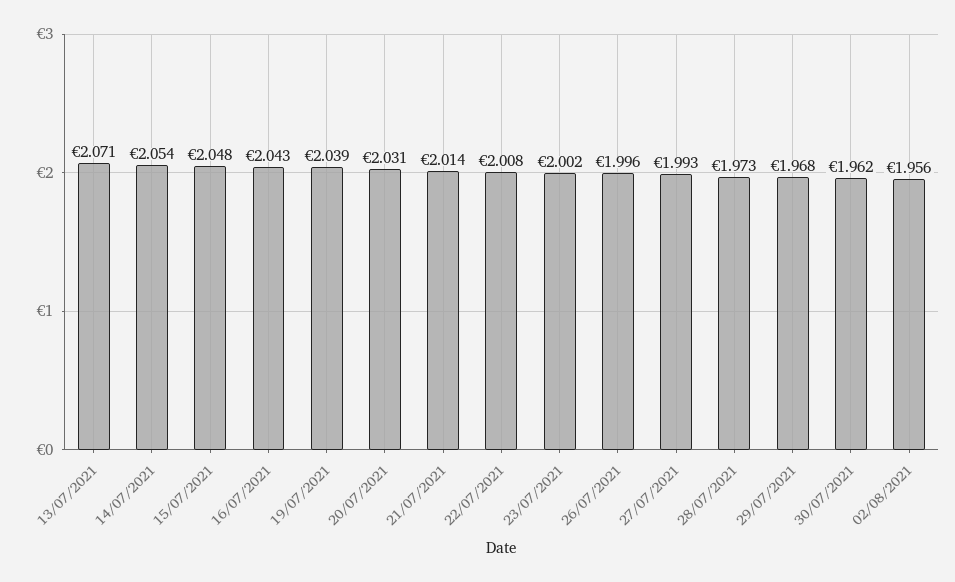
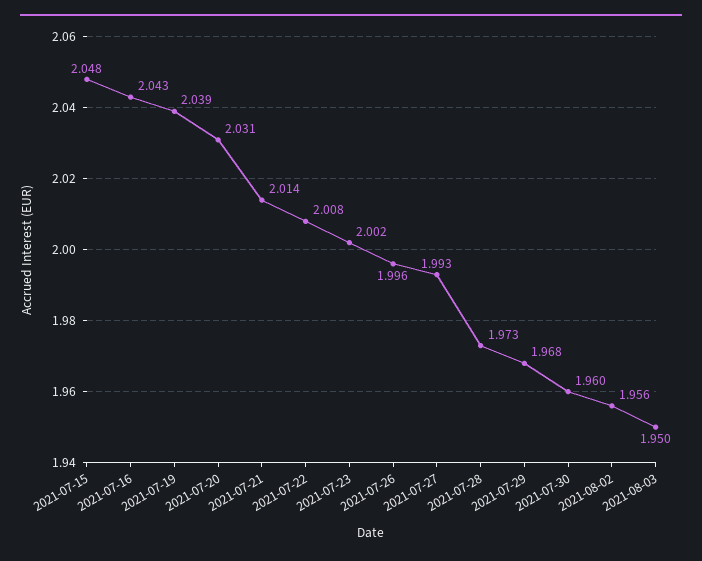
13/07/2021: 2.071 -> none
14/07/2021: 2.054 -> none
30/07/2021: 1.962 -> 1.96
2021-08-03: none -> 1.95

